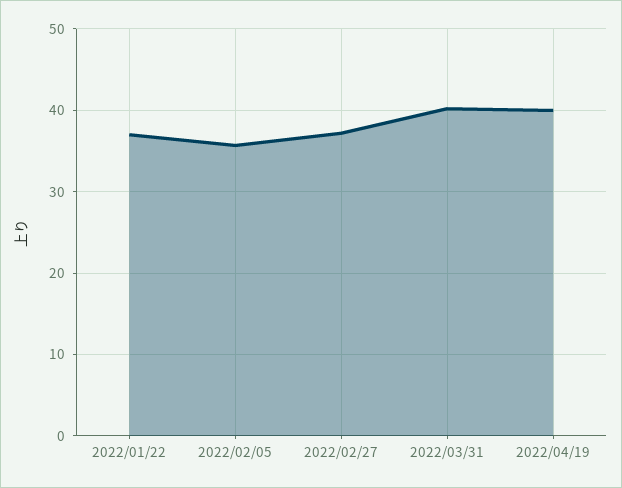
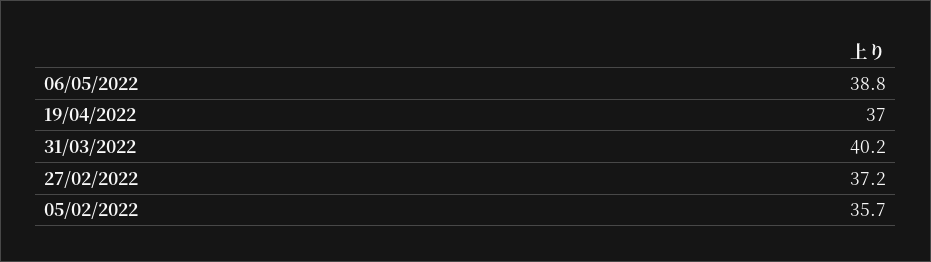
2022/01/22: 37 -> none
2022/04/19: 40 -> 37
06/05/2022: none -> 38.8

